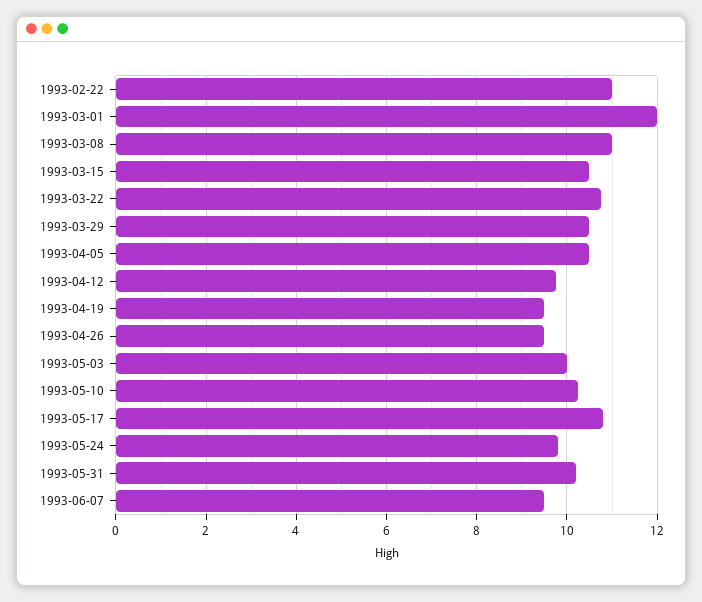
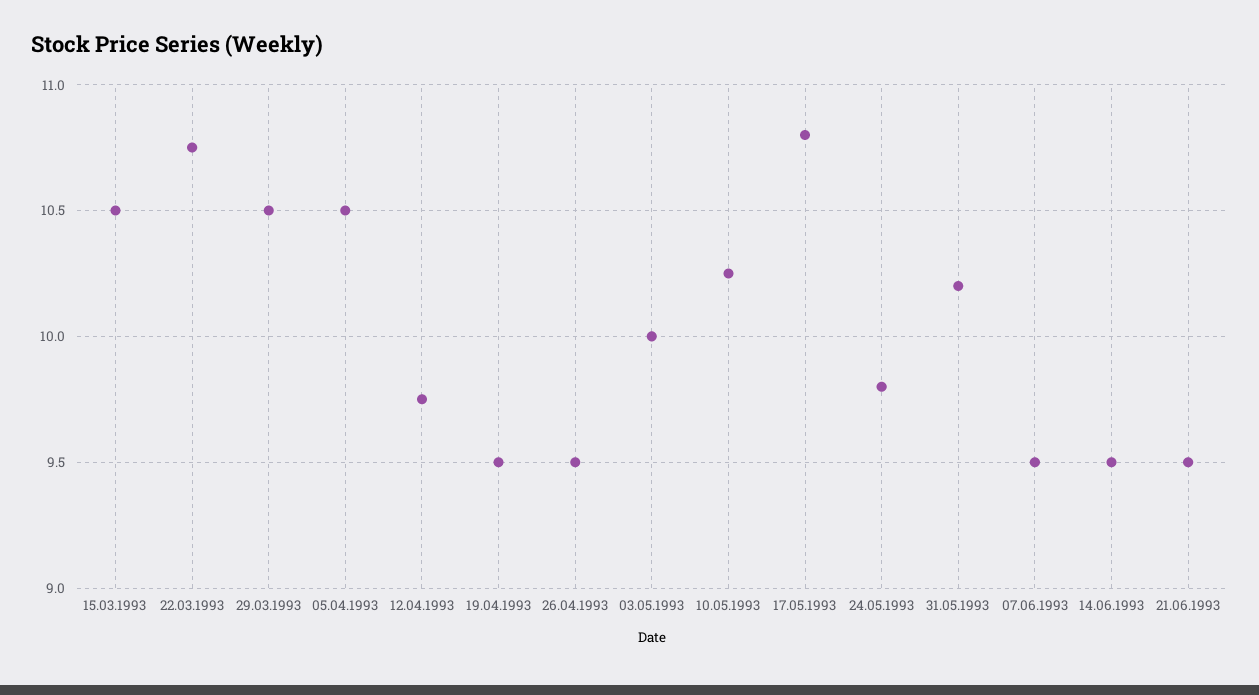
1993-02-22: 11 -> none
1993-03-01: 12 -> none
1993-03-08: 11 -> none
14.06.1993: none -> 9.5
21.06.1993: none -> 9.5

